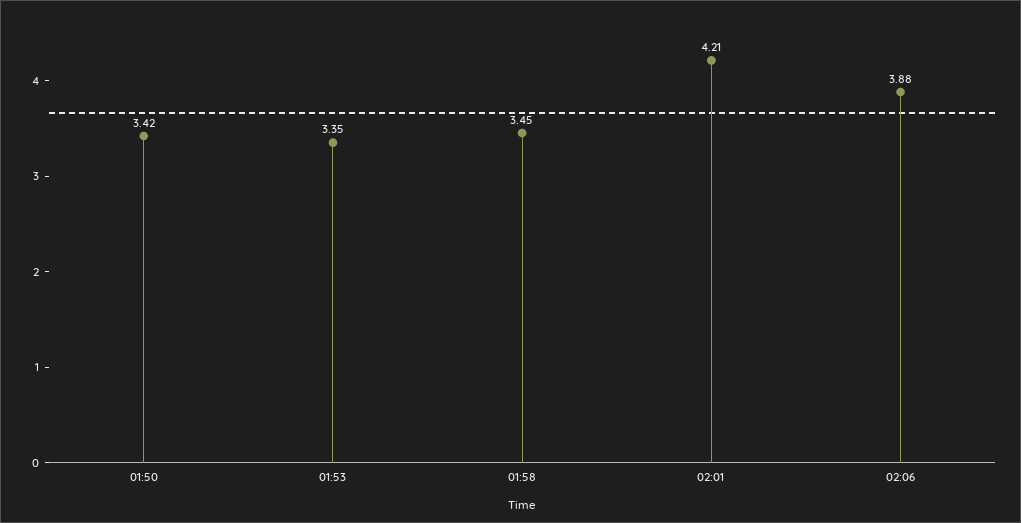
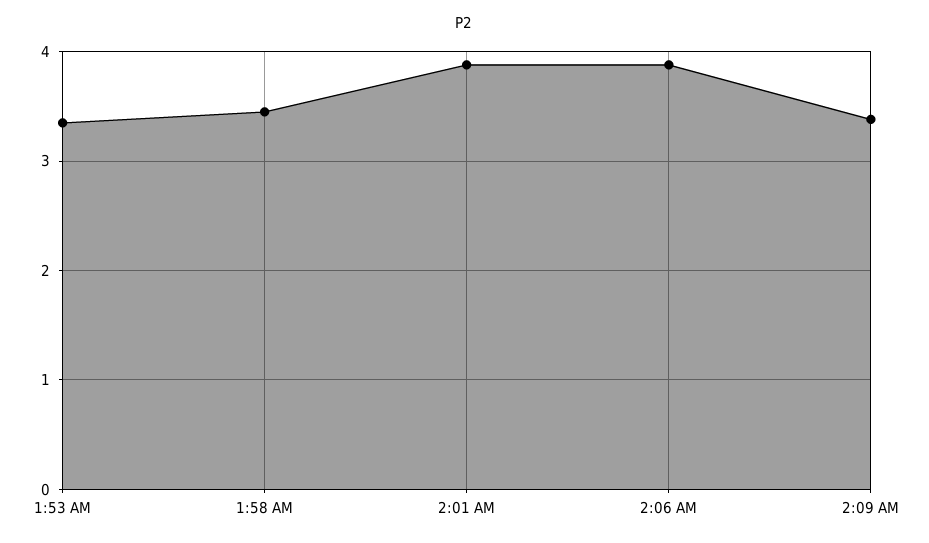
01:50: 3.42 -> none
02:01: 4.21 -> 3.9
2:09 AM: none -> 3.4

